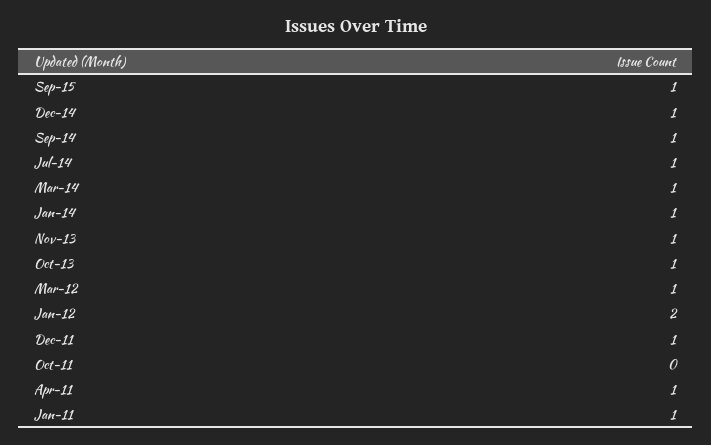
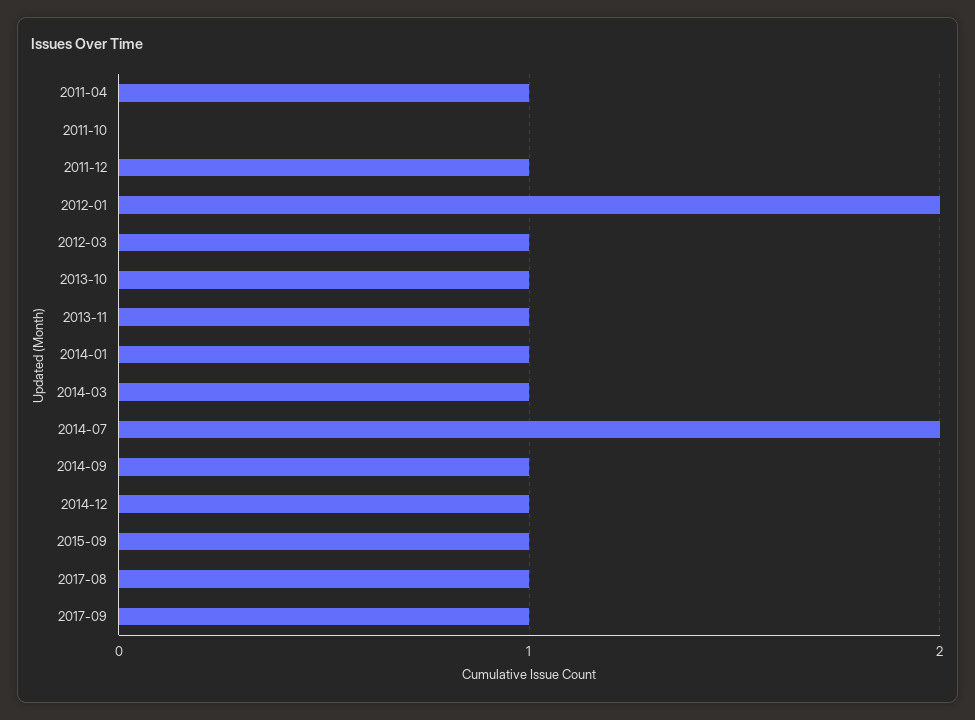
Jul-14: 1 -> 2
Jan-11: 1 -> none
2017-08: none -> 1
2017-09: none -> 1

